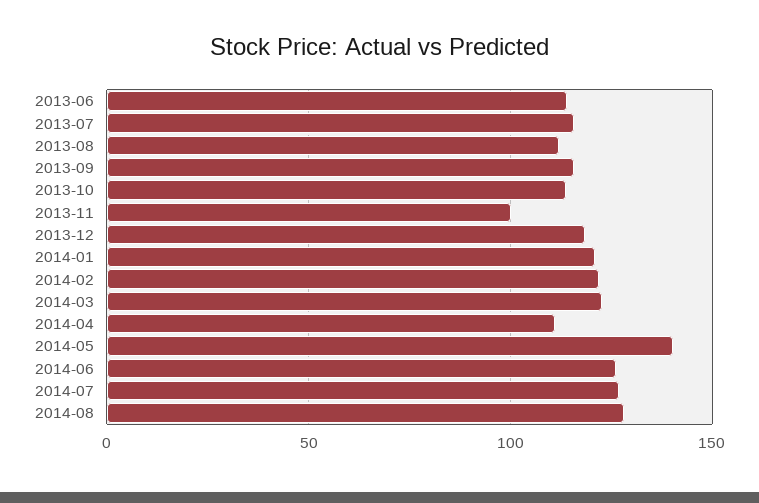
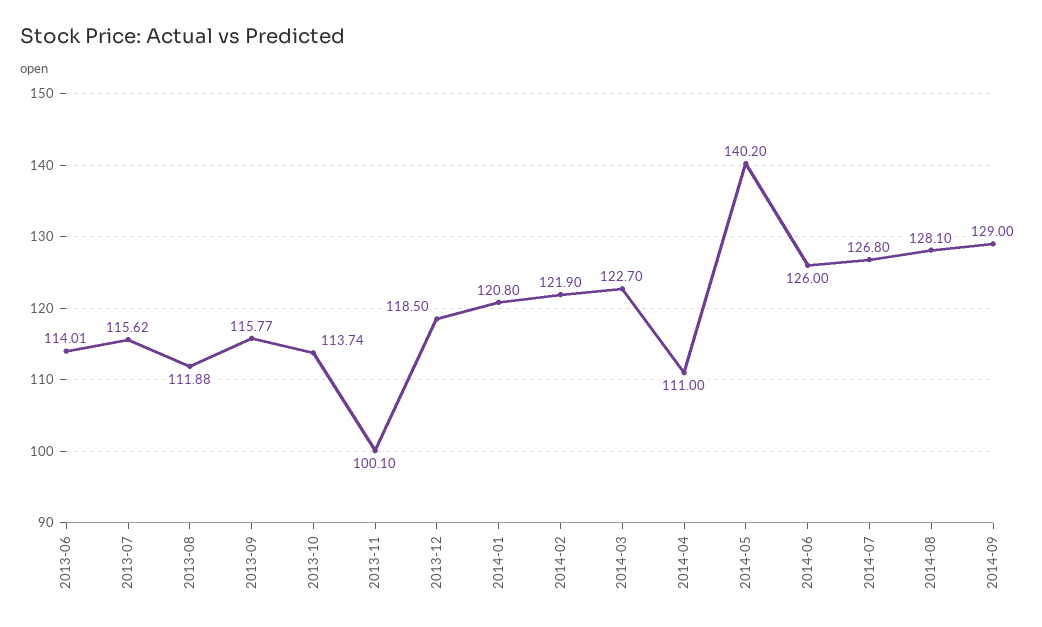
2014-09: none -> 129

